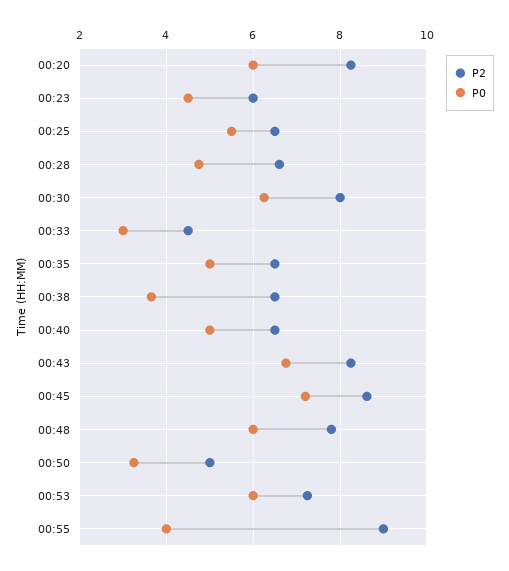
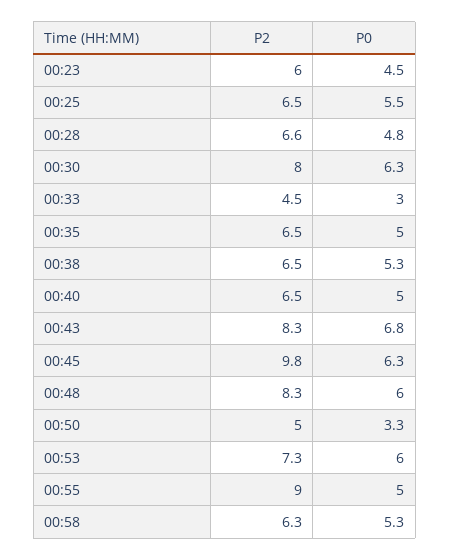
P2, 00:20: 8.2 -> none
P0, 00:20: 6 -> none
P0, 00:38: 3.6 -> 5.3
P2, 00:45: 8.6 -> 9.8
P0, 00:45: 7.2 -> 6.3
P2, 00:48: 7.8 -> 8.3
P0, 00:55: 4 -> 5
P2, 00:58: none -> 6.3
P0, 00:58: none -> 5.3

